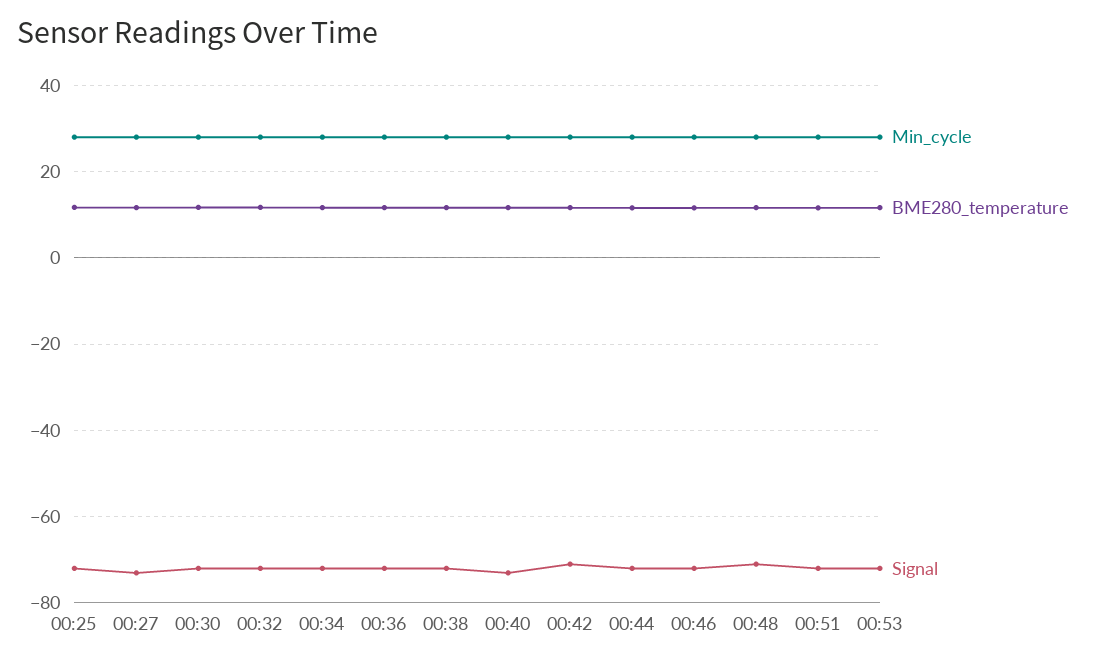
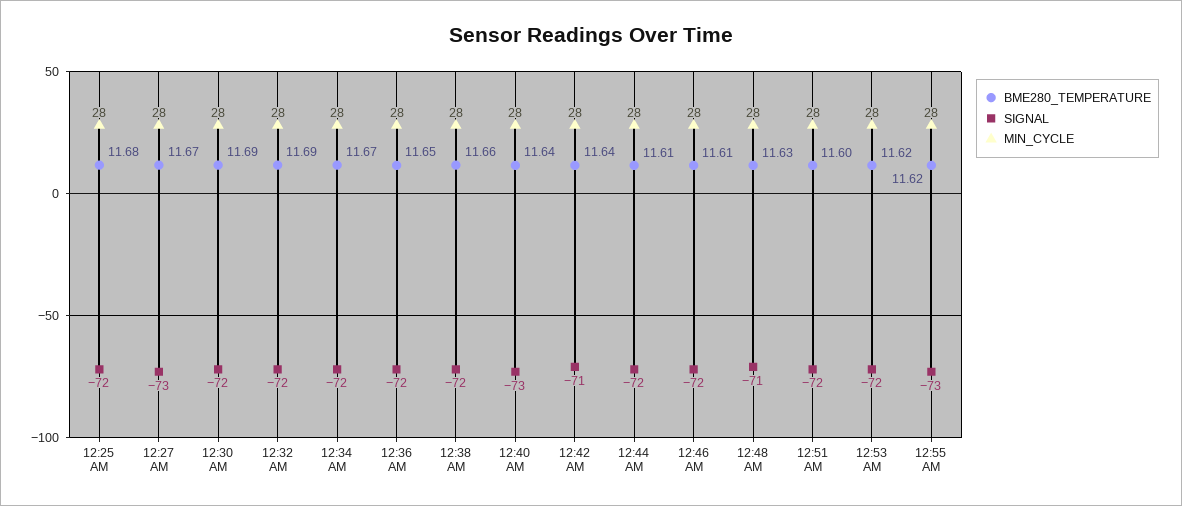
BME280_temperature, 12:55 AM: none -> 11.62
Signal, 12:55 AM: none -> -73
Min_cycle, 12:55 AM: none -> 28

